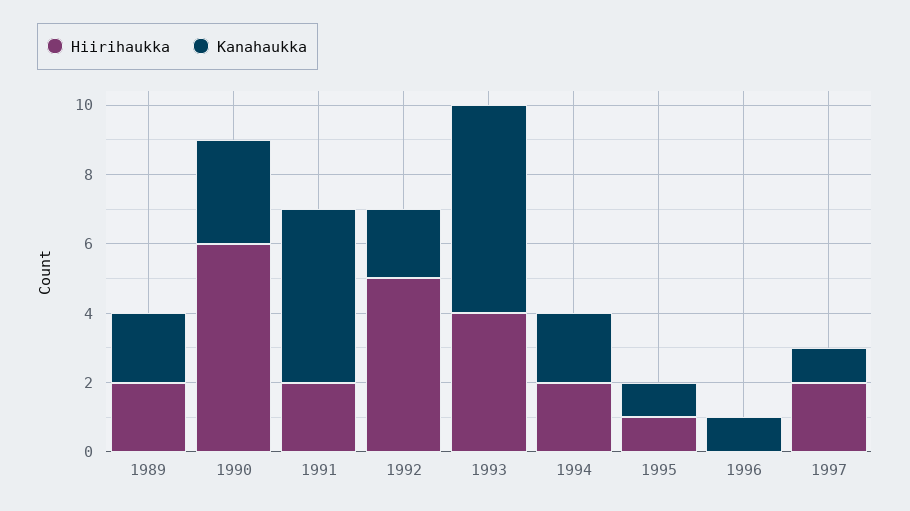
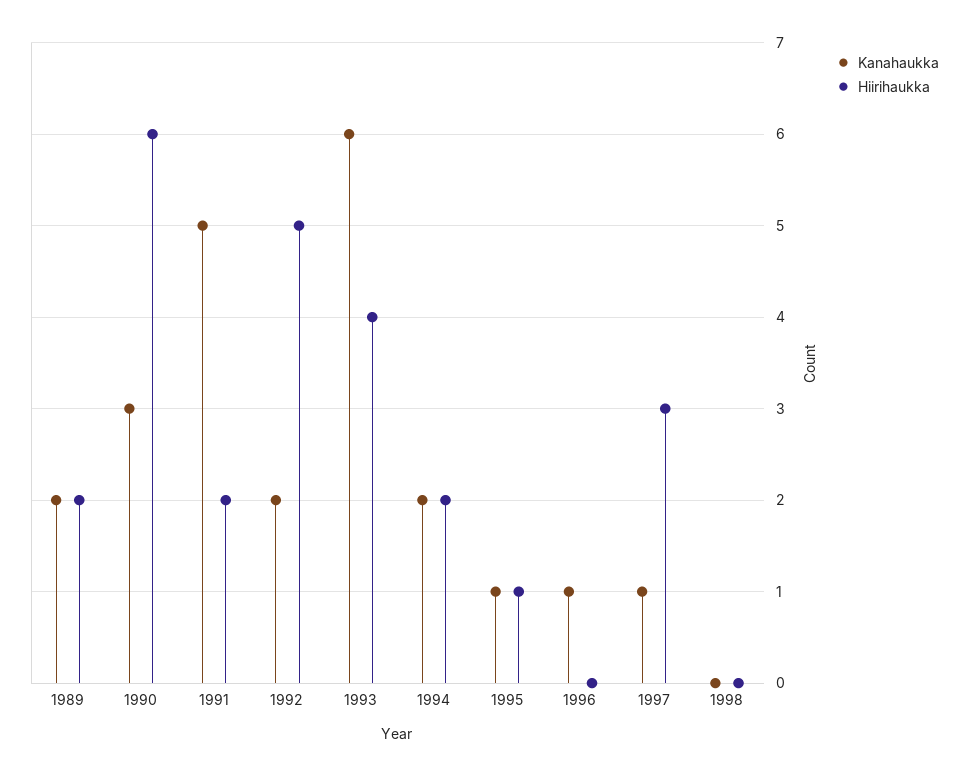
Hiirihaukka, 1997: 2 -> 3
Kanahaukka, 1998: none -> 0
Hiirihaukka, 1998: none -> 0

